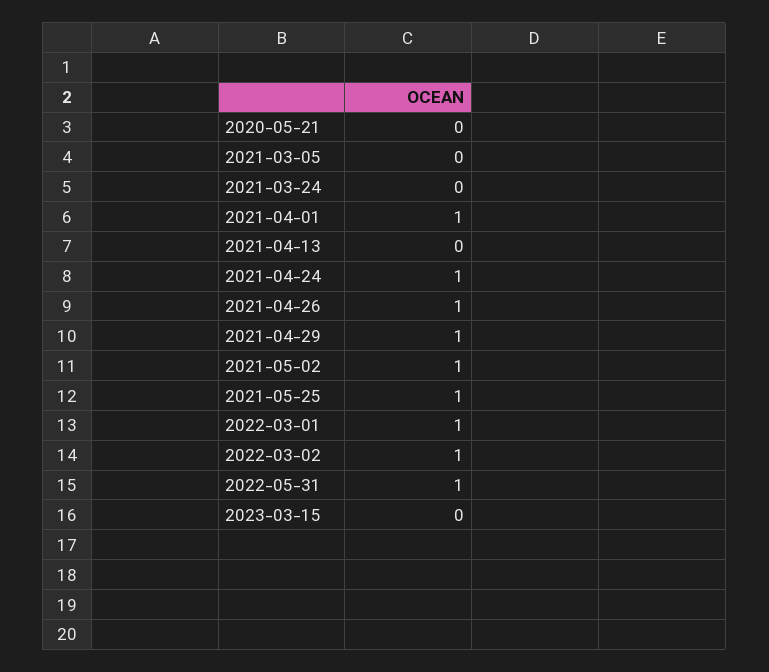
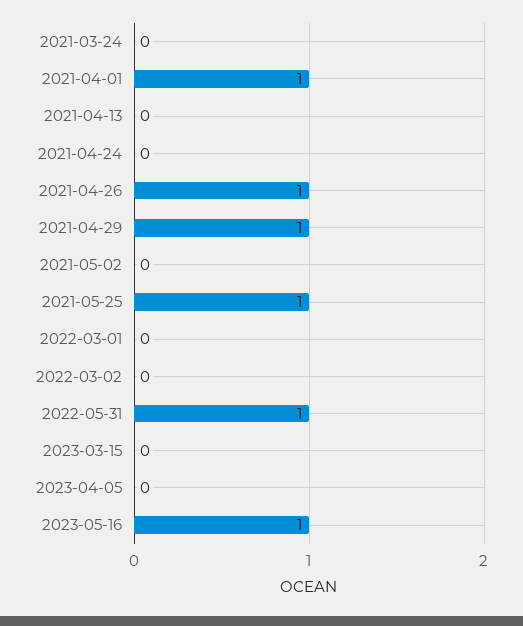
2020-05-21: 0 -> none
2021-03-05: 0 -> none
2021-04-24: 1 -> 0
2021-05-02: 1 -> 0
2022-03-01: 1 -> 0
2022-03-02: 1 -> 0
2023-04-05: none -> 0
2023-05-16: none -> 1

